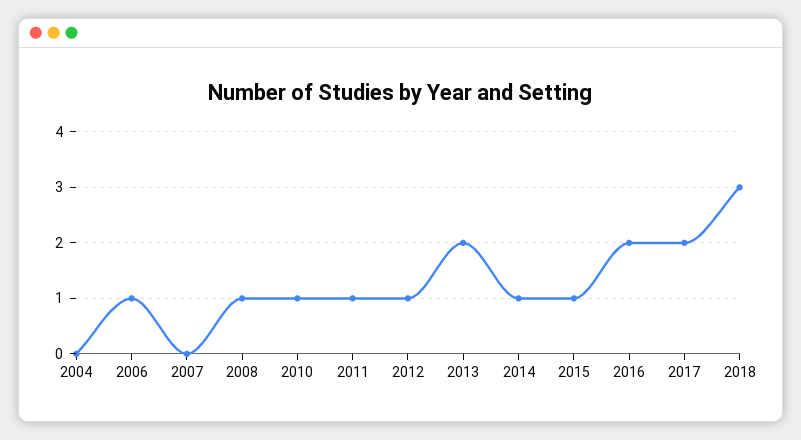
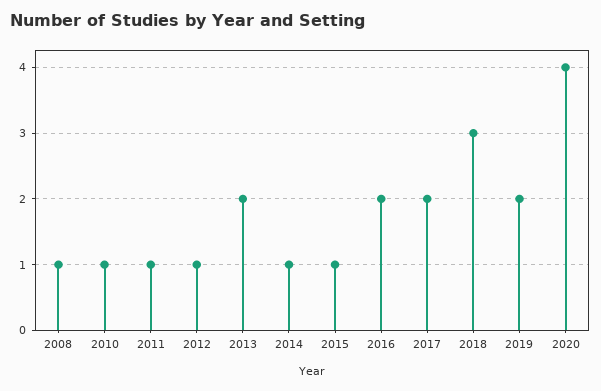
2004: 0 -> none
2006: 1 -> none
2007: 0 -> none
2019: none -> 2
2020: none -> 4

